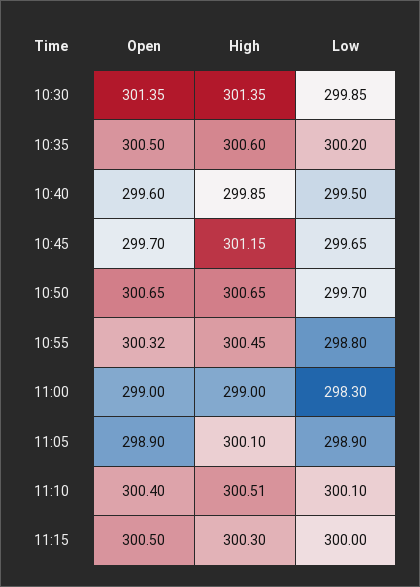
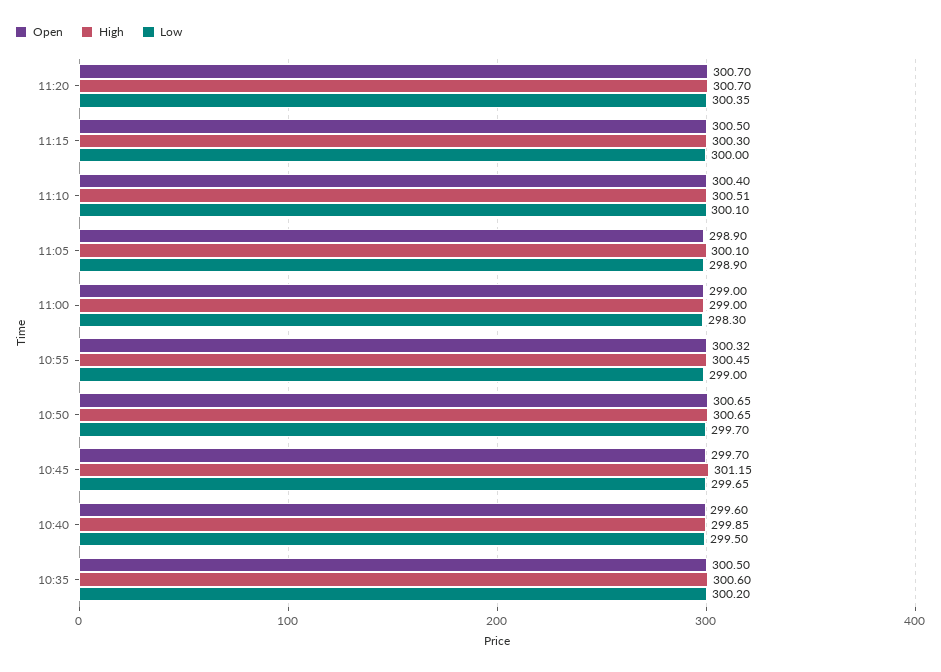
Open, 10:30: 301.35 -> none
High, 10:30: 301.35 -> none
Low, 10:30: 299.85 -> none
Low, 10:55: 298.8 -> 299
Open, 11:20: none -> 300.7
High, 11:20: none -> 300.7
Low, 11:20: none -> 300.35

